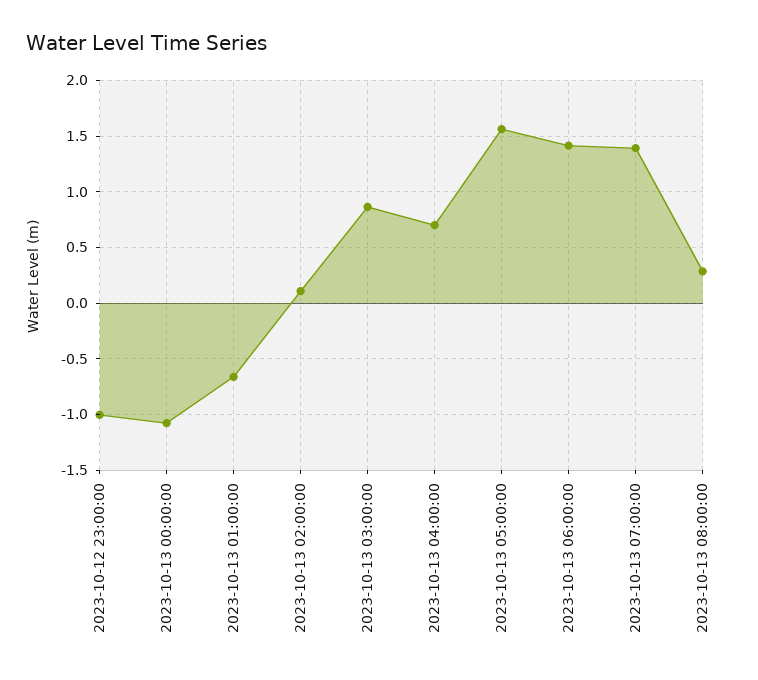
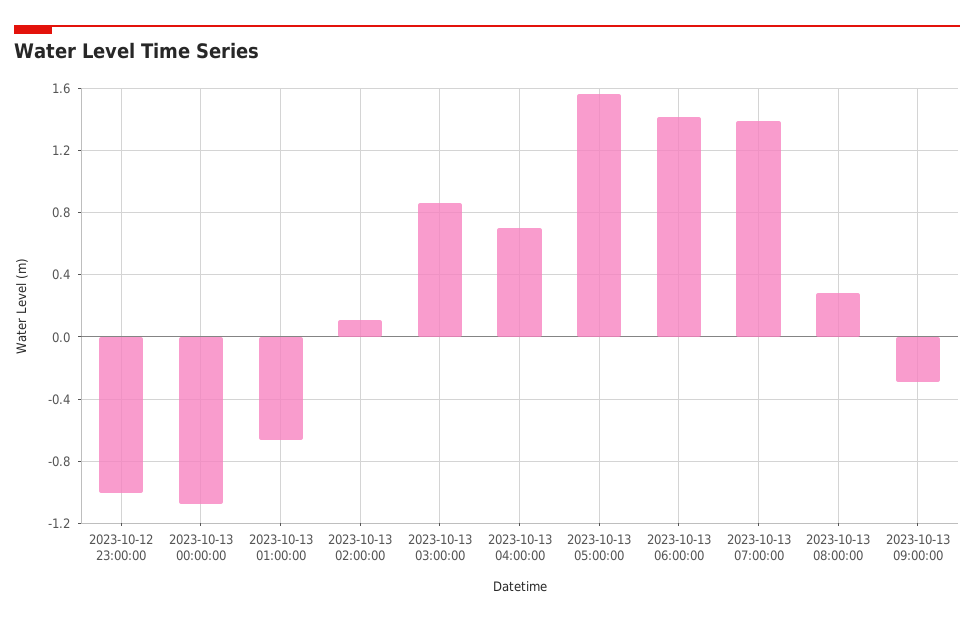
2023-10-13 09:00:00: none -> -0.3

